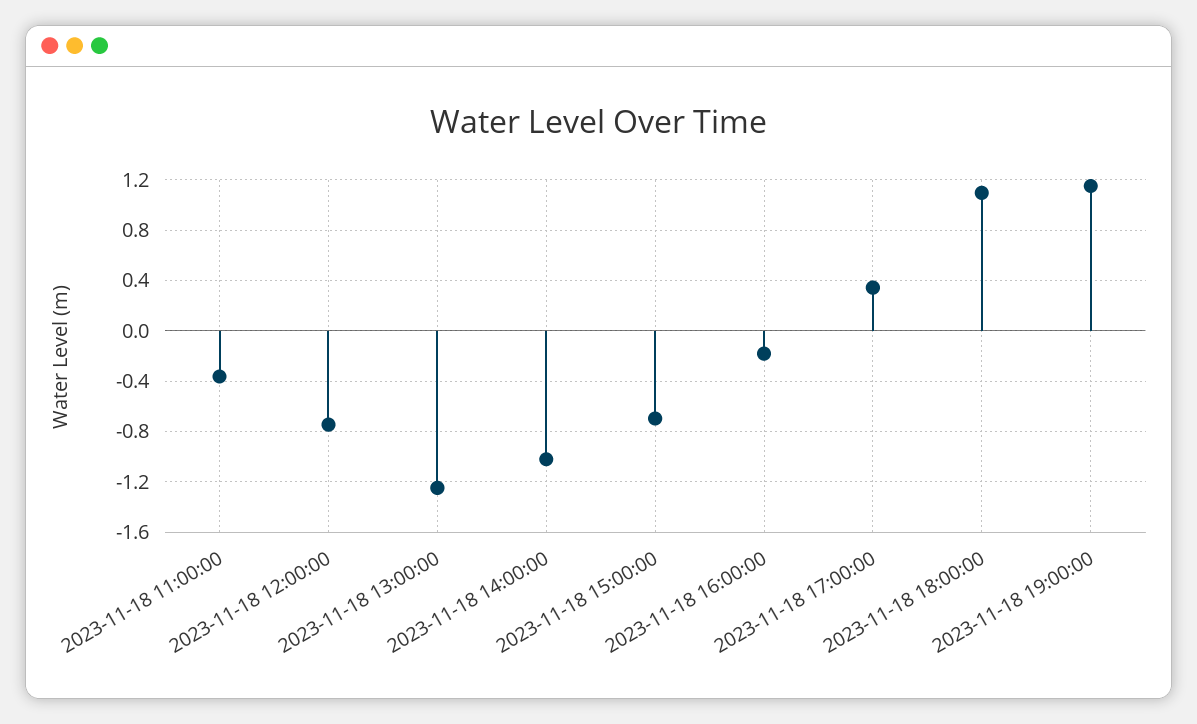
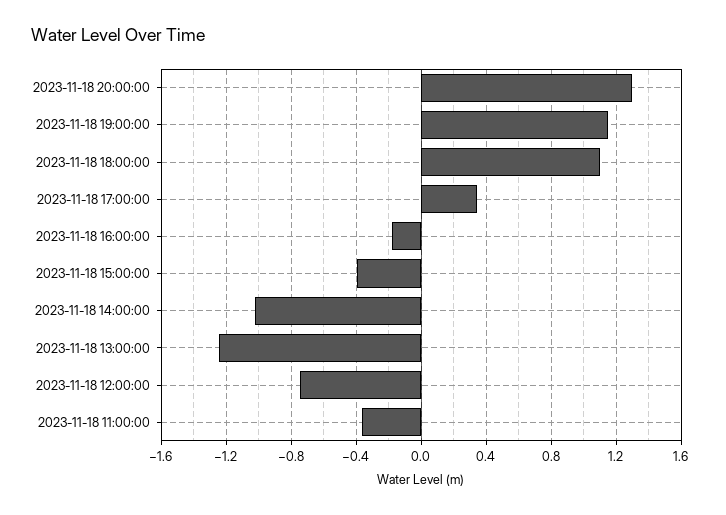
2023-11-18 15:00:00: -0.7 -> -0.4
2023-11-18 20:00:00: none -> 1.3

